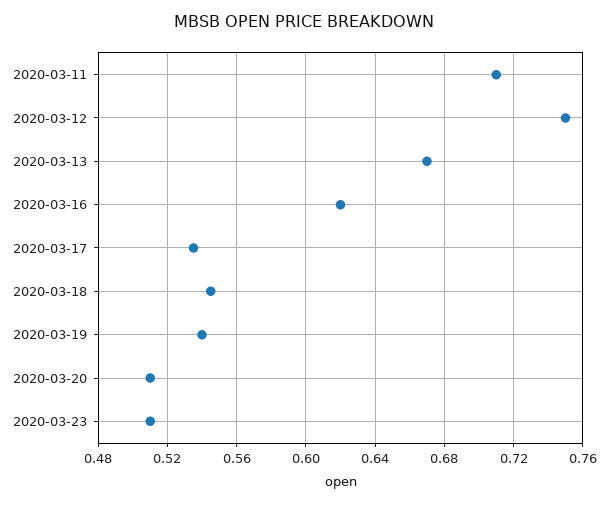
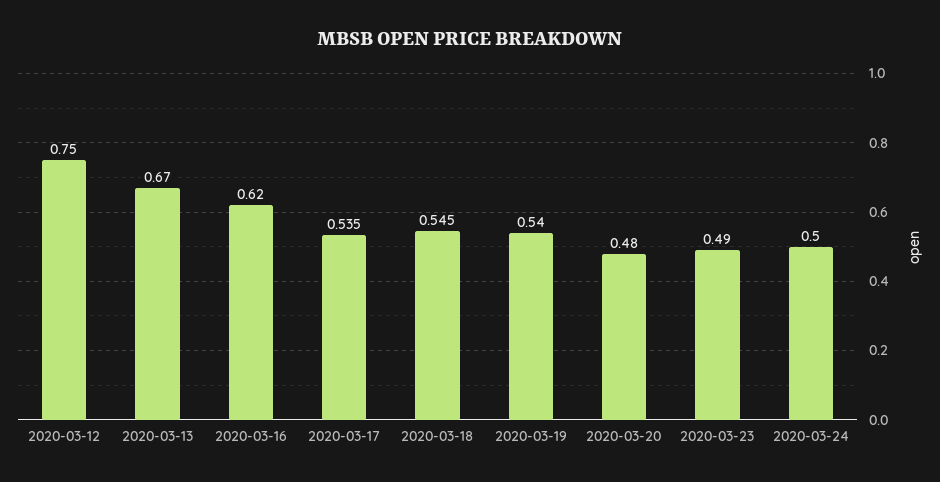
2020-03-11: 0.71 -> none
2020-03-20: 0.51 -> 0.48
2020-03-23: 0.51 -> 0.49
2020-03-24: none -> 0.5

